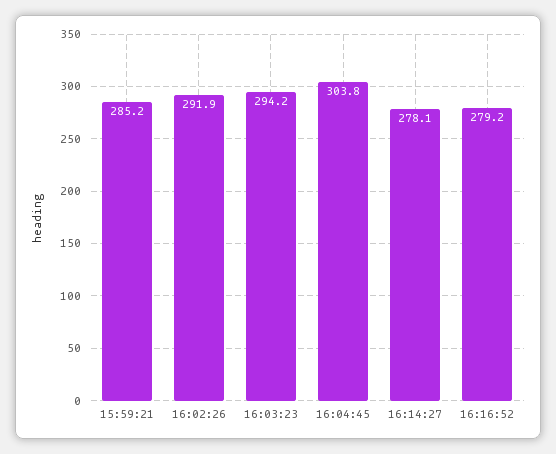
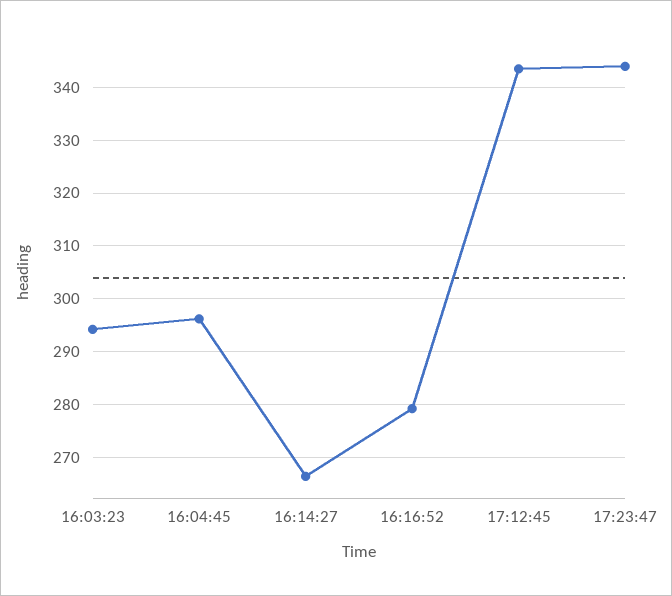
15:59:21: 285.2 -> none
16:02:26: 291.9 -> none
16:04:45: 303.8 -> 296
16:14:27: 278.1 -> 266
17:12:45: none -> 344
17:23:47: none -> 344

